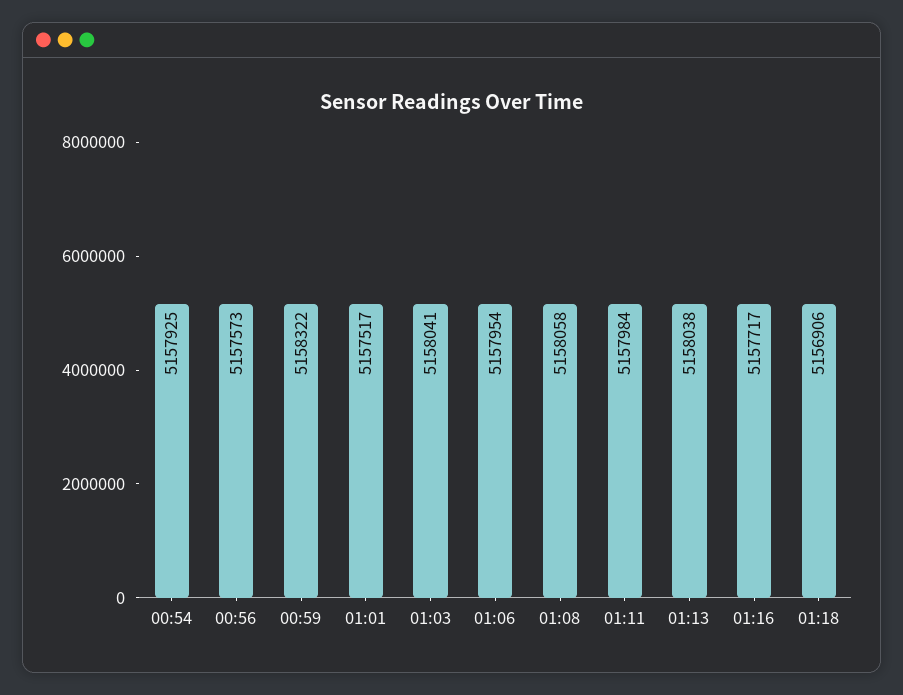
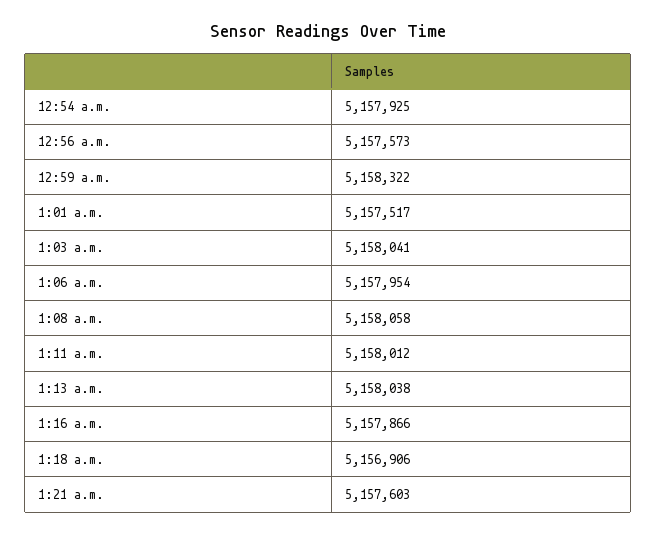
01:11: 5157984 -> 5158012
01:16: 5157717 -> 5157866
1:21 a.m.: none -> 5157603

